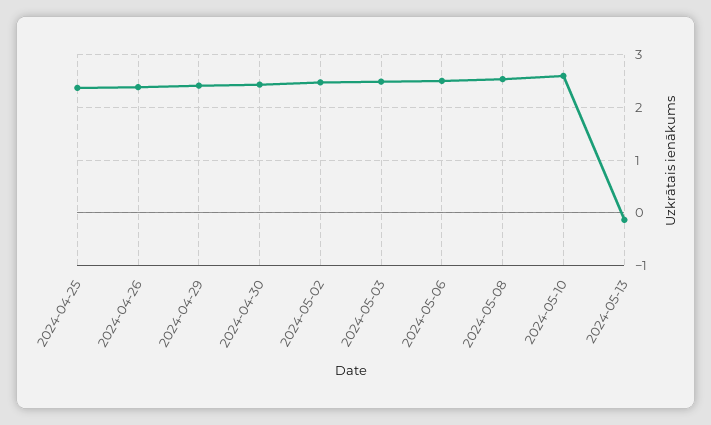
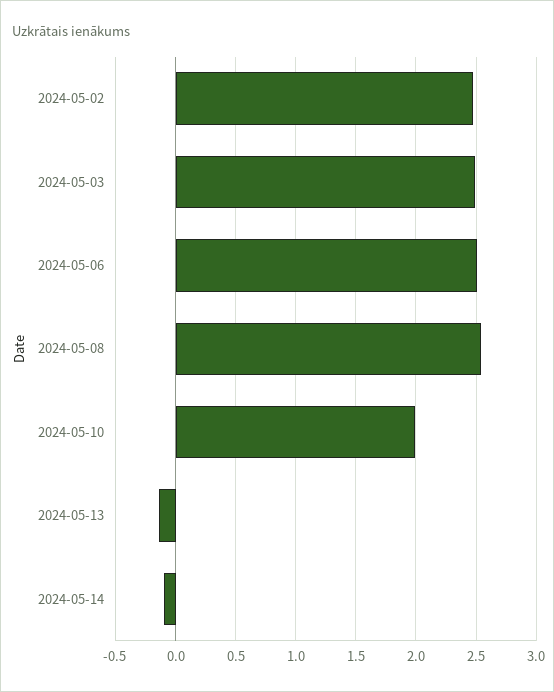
2024-04-25: 2.4 -> none
2024-04-26: 2.4 -> none
2024-04-29: 2.4 -> none
2024-04-30: 2.4 -> none
2024-05-10: 2.6 -> 2
2024-05-14: none -> -0.1

